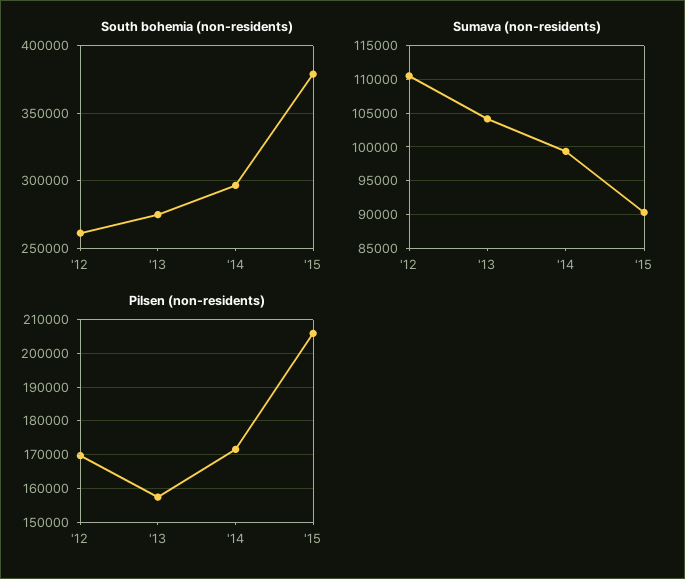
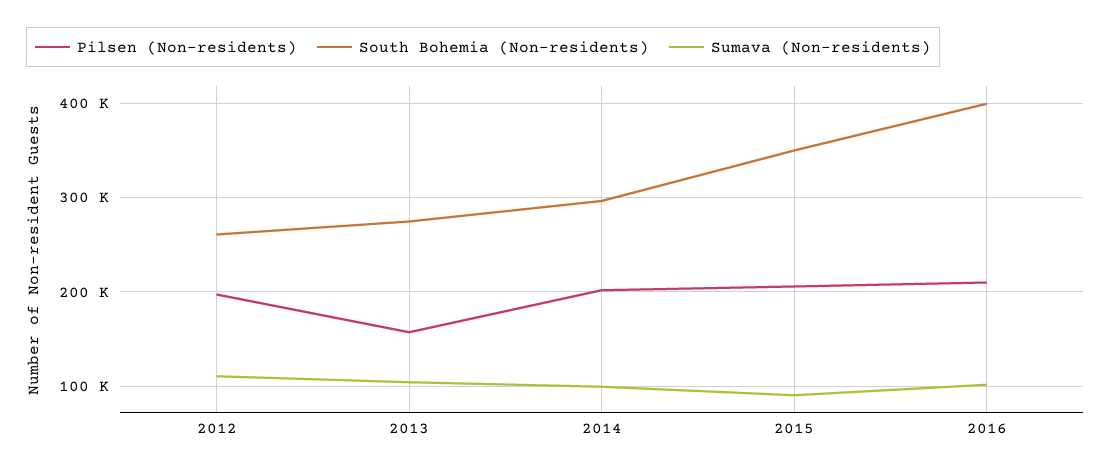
South bohemia (non-residents), '15: 380000 -> 350000
Pilsen (non-residents), '12: 170000 -> 200000
Pilsen (non-residents), '14: 172000 -> 200000
Pilsen (non-residents), 2016: none -> 210000
South bohemia (non-residents), 2016: none -> 400000
Sumava (non-residents), 2016: none -> 100000

